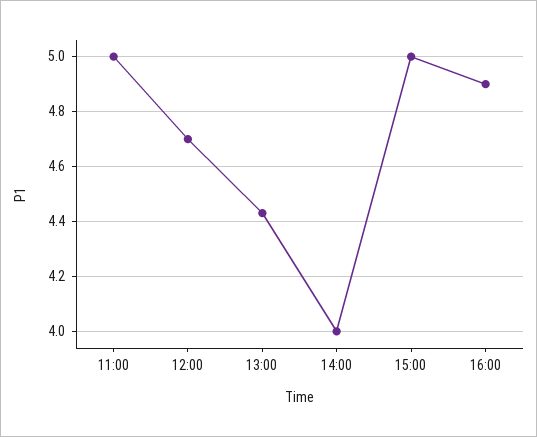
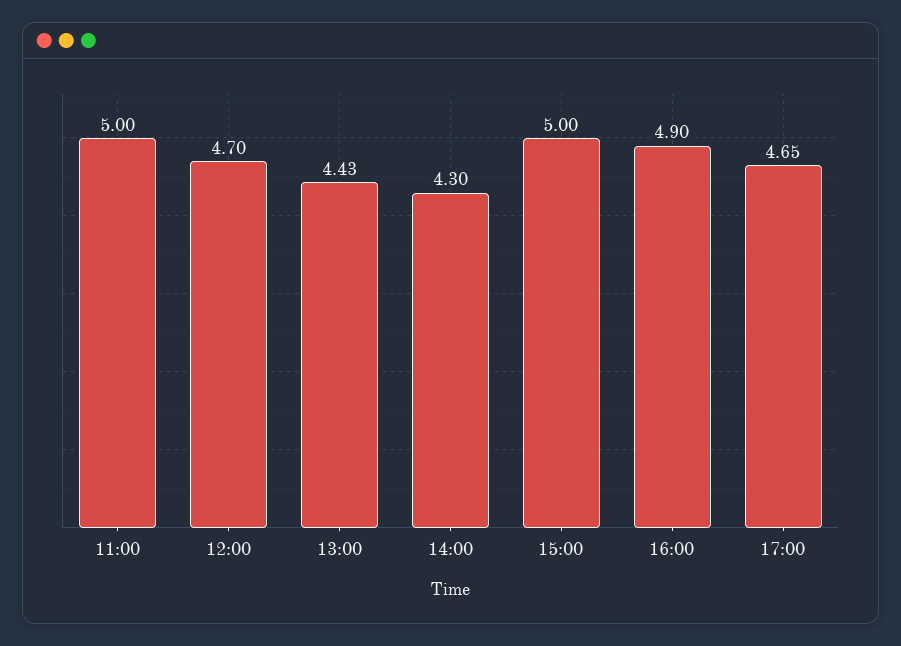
14:00: 4 -> 4.3
17:00: none -> 4.65

